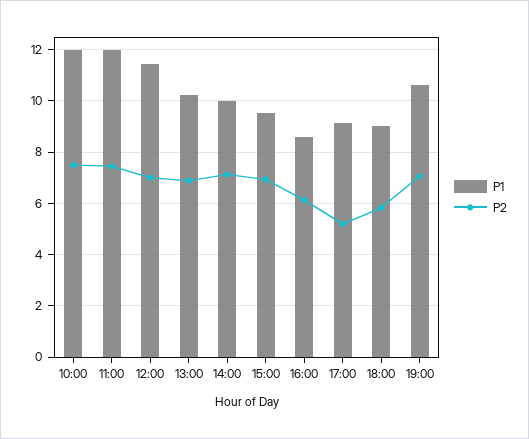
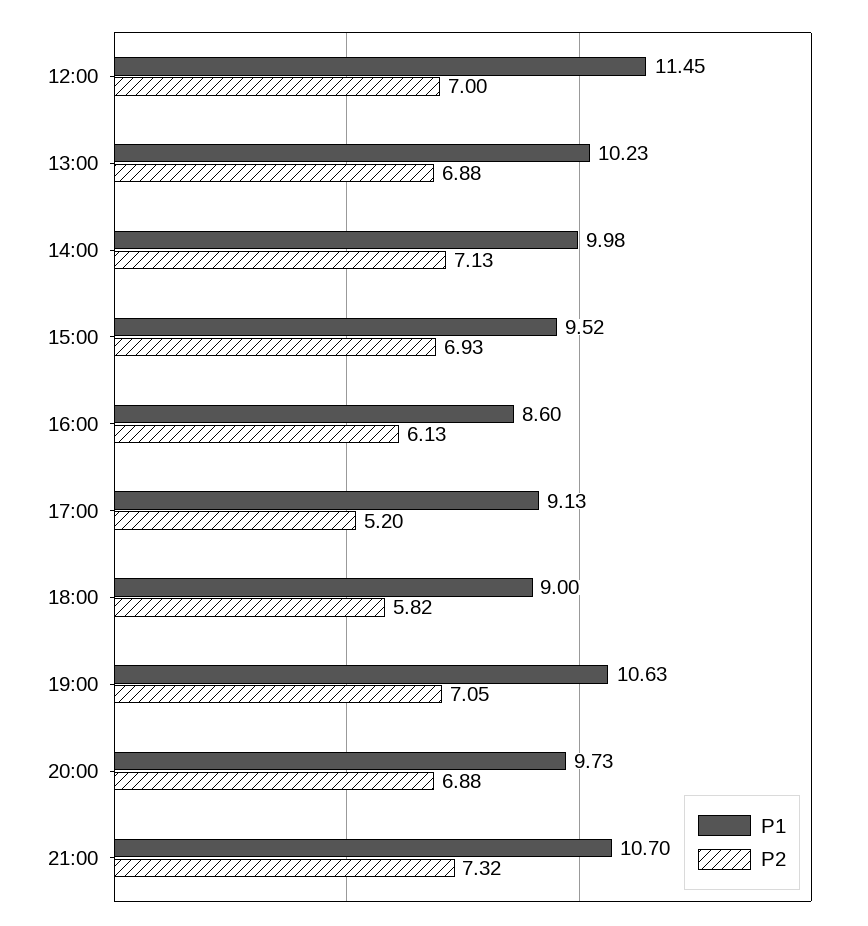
P1, 10:00: 12 -> none
P2, 10:00: 7.5 -> none
P1, 11:00: 12 -> none
P2, 11:00: 7.5 -> none
P1, 20:00: none -> 9.73
P2, 20:00: none -> 6.88
P1, 21:00: none -> 10.7
P2, 21:00: none -> 7.32

